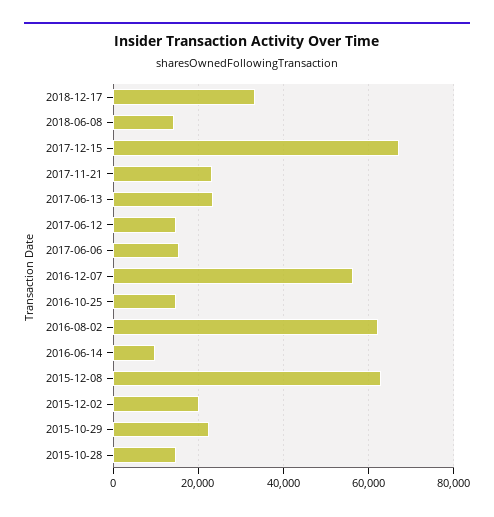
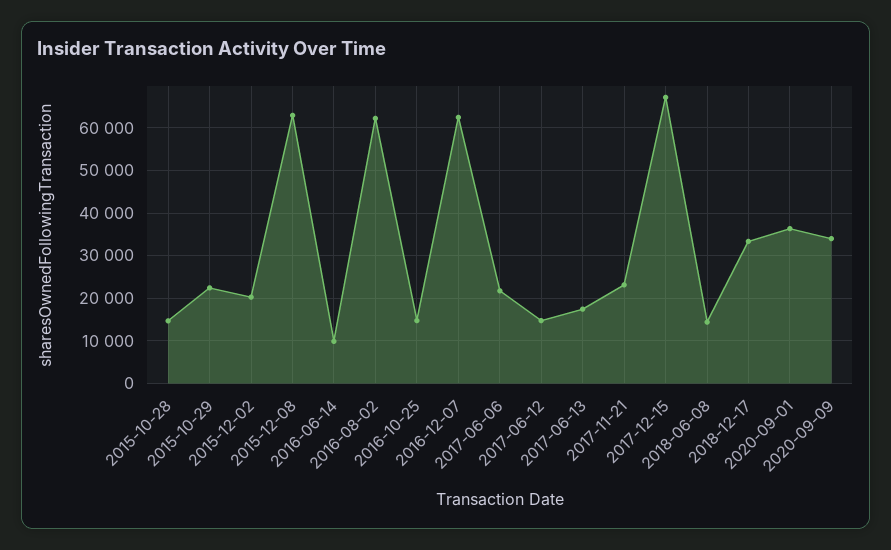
2017-06-13: 24000 -> 18000
2017-06-06: 16000 -> 22000
2016-12-07: 56000 -> 62000
2020-09-01: none -> 36000
2020-09-09: none -> 34000

